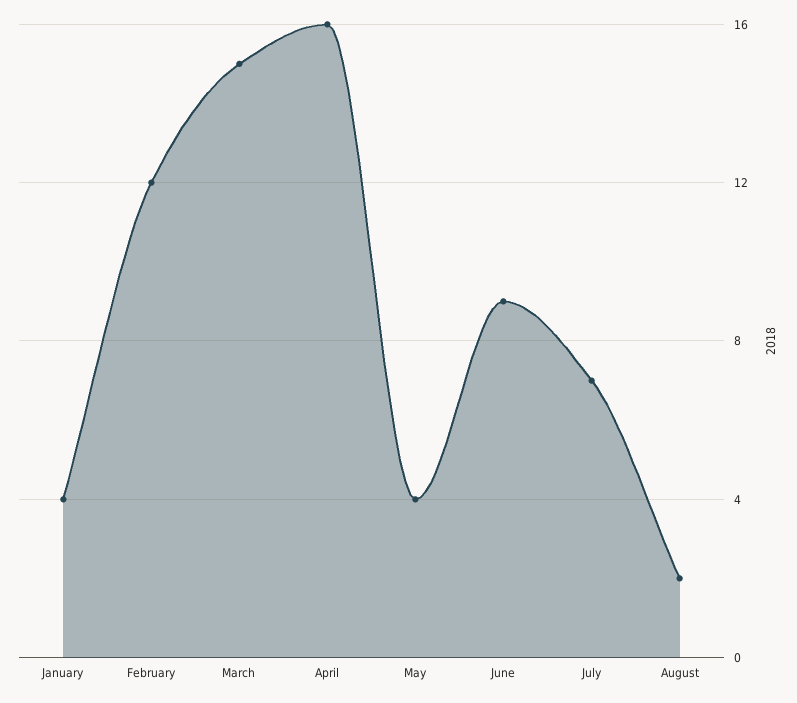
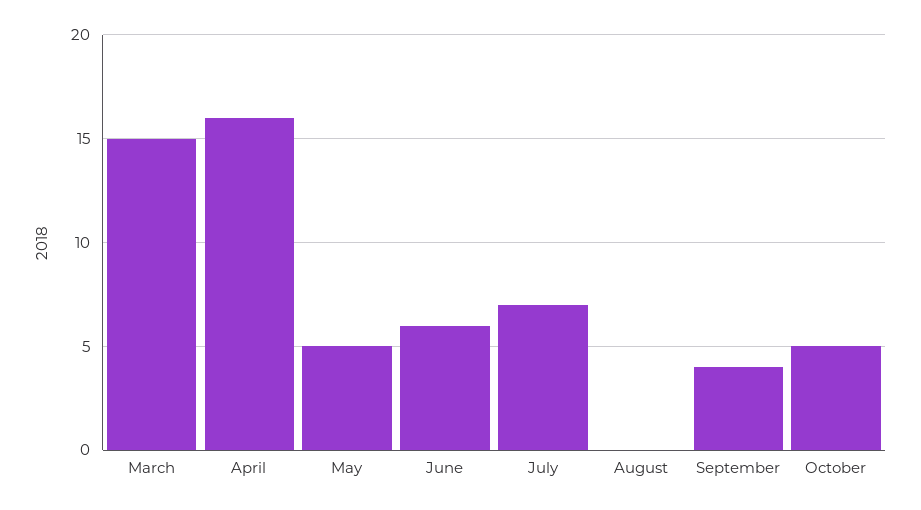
January: 4 -> none
February: 12 -> none
May: 4 -> 5
June: 9 -> 6
August: 2 -> 0
September: none -> 4
October: none -> 5

